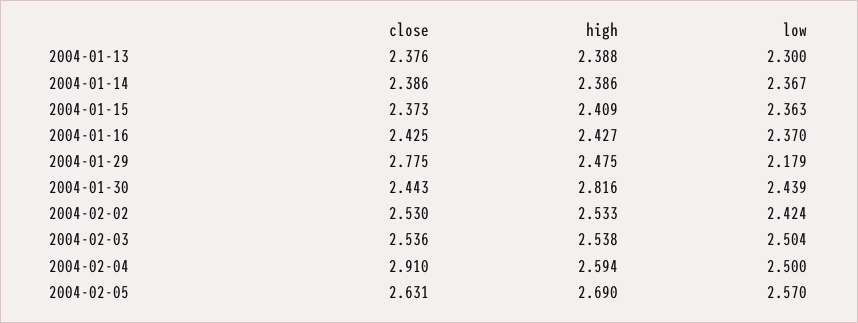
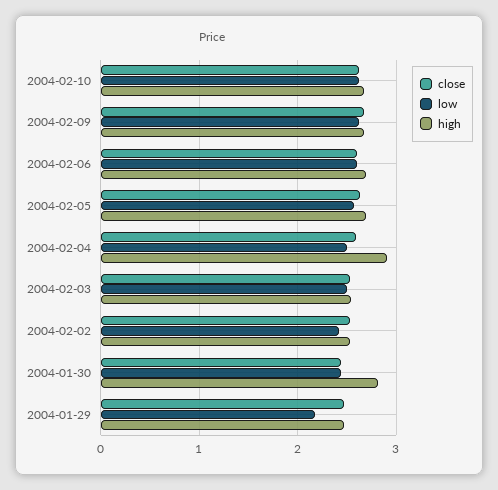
close, 2004-01-13: 2.376 -> none
high, 2004-01-13: 2.388 -> none
low, 2004-01-13: 2.3 -> none
close, 2004-01-14: 2.386 -> none
high, 2004-01-14: 2.386 -> none
low, 2004-01-14: 2.367 -> none
close, 2004-01-15: 2.373 -> none
high, 2004-01-15: 2.409 -> none
low, 2004-01-15: 2.363 -> none
close, 2004-01-16: 2.425 -> none
high, 2004-01-16: 2.427 -> none
low, 2004-01-16: 2.37 -> none
close, 2004-01-29: 2.775 -> 2.5
close, 2004-02-04: 2.91 -> 2.6
high, 2004-02-04: 2.594 -> 2.9
close, 2004-02-10: none -> 2.6
low, 2004-02-10: none -> 2.6
high, 2004-02-10: none -> 2.7
close, 2004-02-09: none -> 2.7
low, 2004-02-09: none -> 2.6
high, 2004-02-09: none -> 2.7
close, 2004-02-06: none -> 2.6
low, 2004-02-06: none -> 2.6
high, 2004-02-06: none -> 2.7

